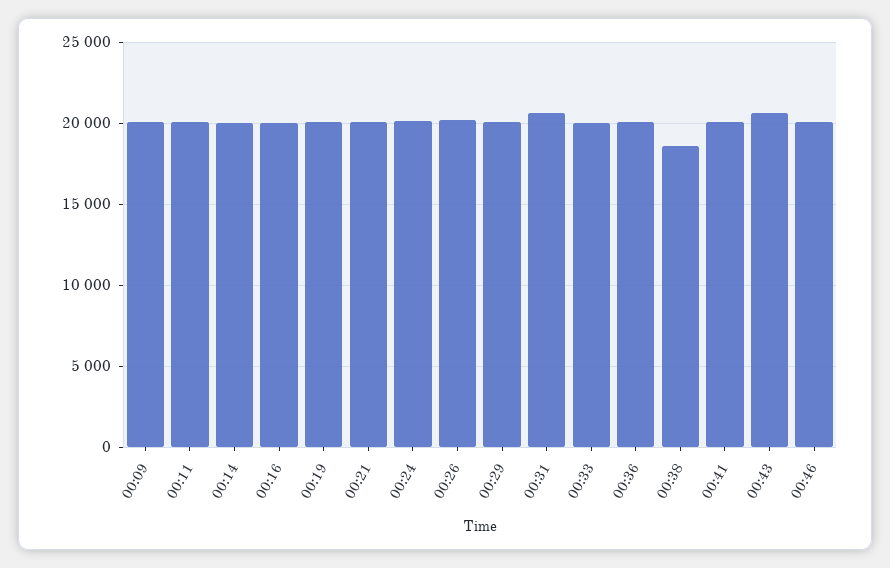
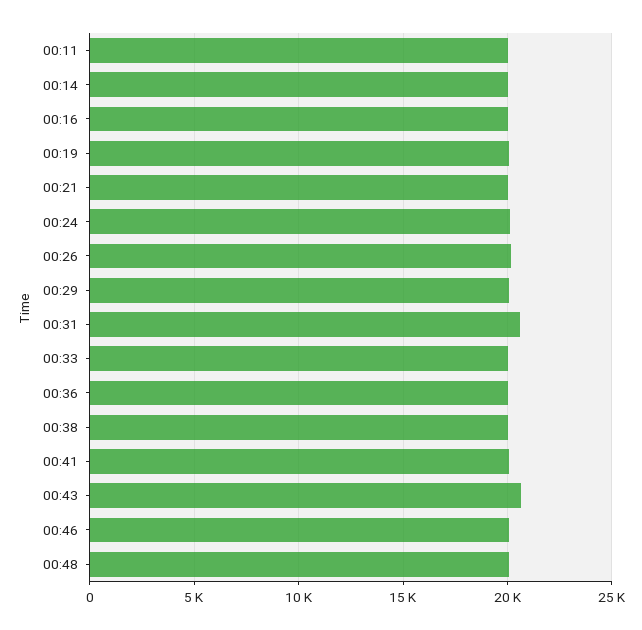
00:09: 20000 -> none
00:38: 18500 -> 20000
00:48: none -> 20000

